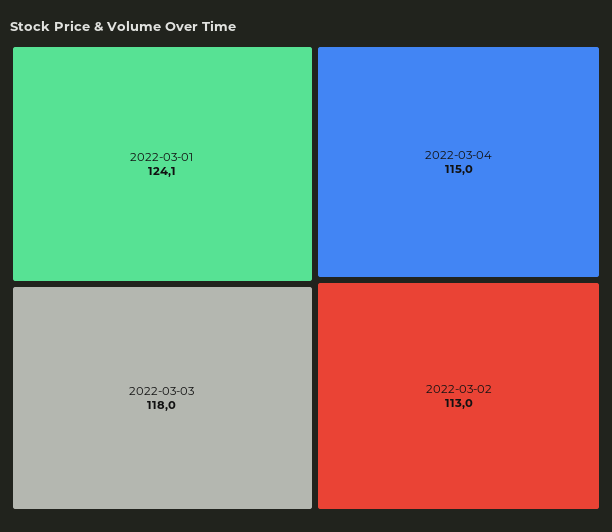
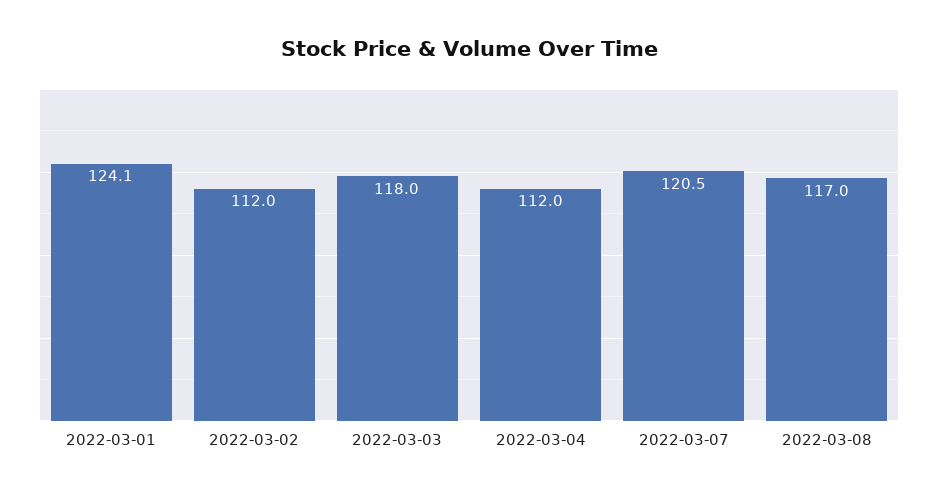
2022-03-04: 115 -> 112
2022-03-02: 113 -> 112
2022-03-07: none -> 120.5
2022-03-08: none -> 117

